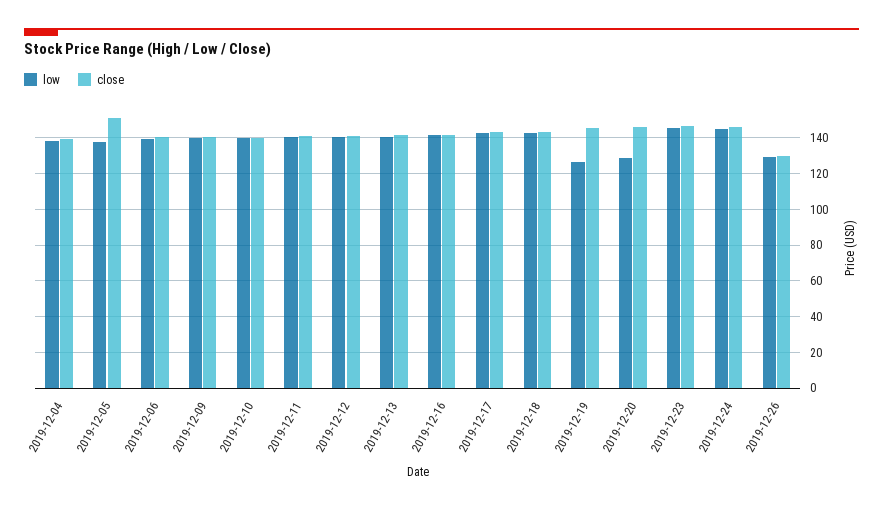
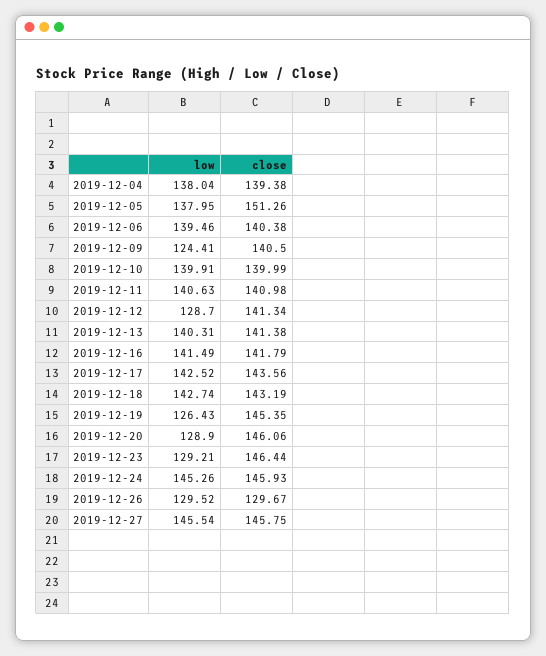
low, 2019-12-09: 140 -> 124.41
low, 2019-12-12: 140 -> 128.7
low, 2019-12-23: 145 -> 129.21
low, 2019-12-27: none -> 145.54
close, 2019-12-27: none -> 145.75

